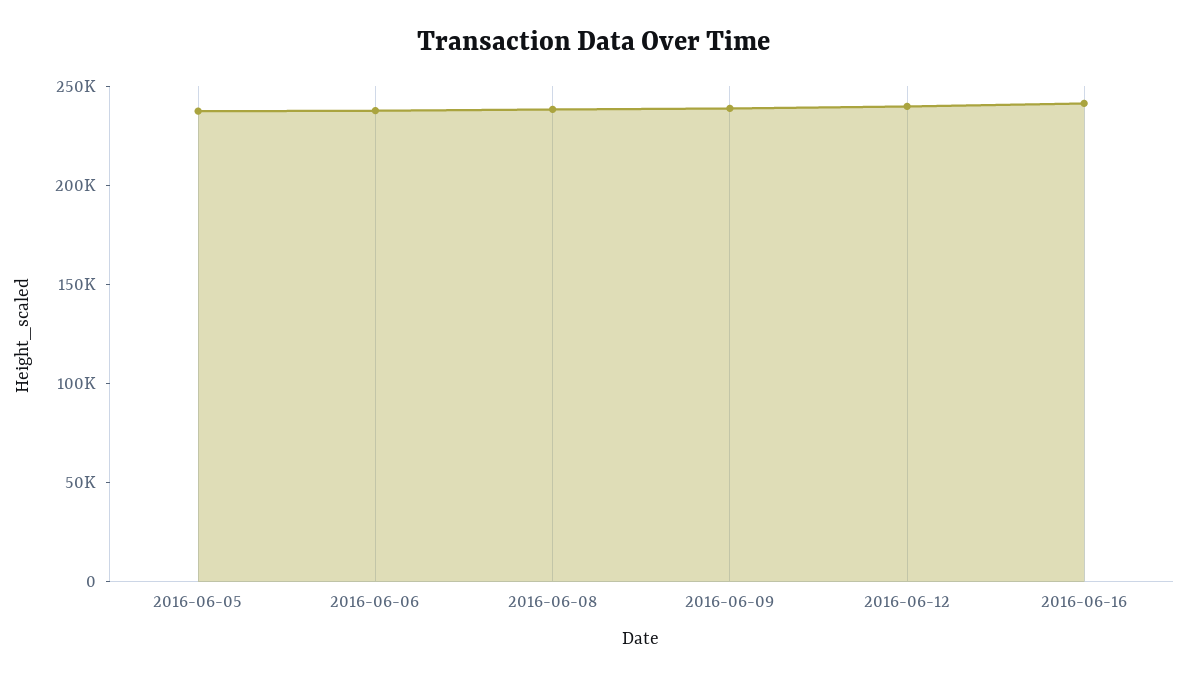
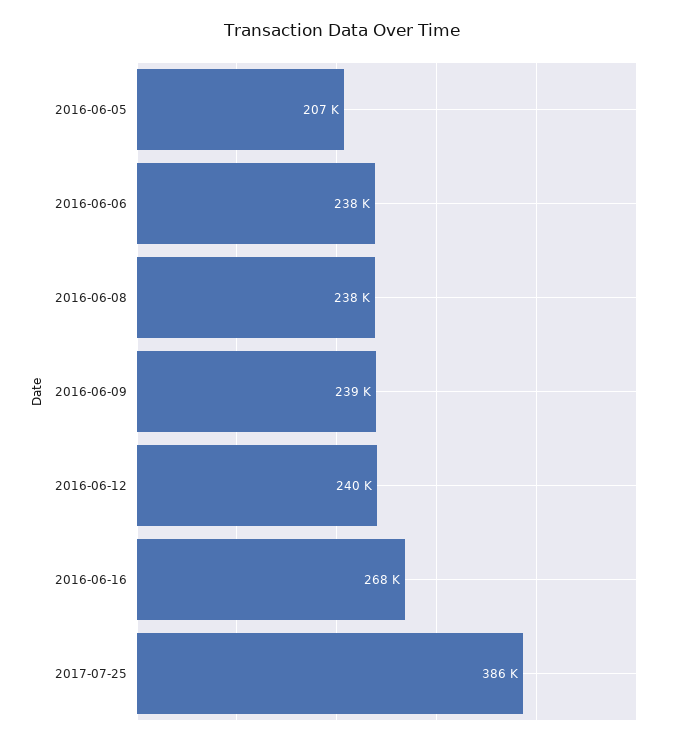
2016-06-05: 240000 -> 207000
2016-06-16: 240000 -> 268000
2017-07-25: none -> 386000

